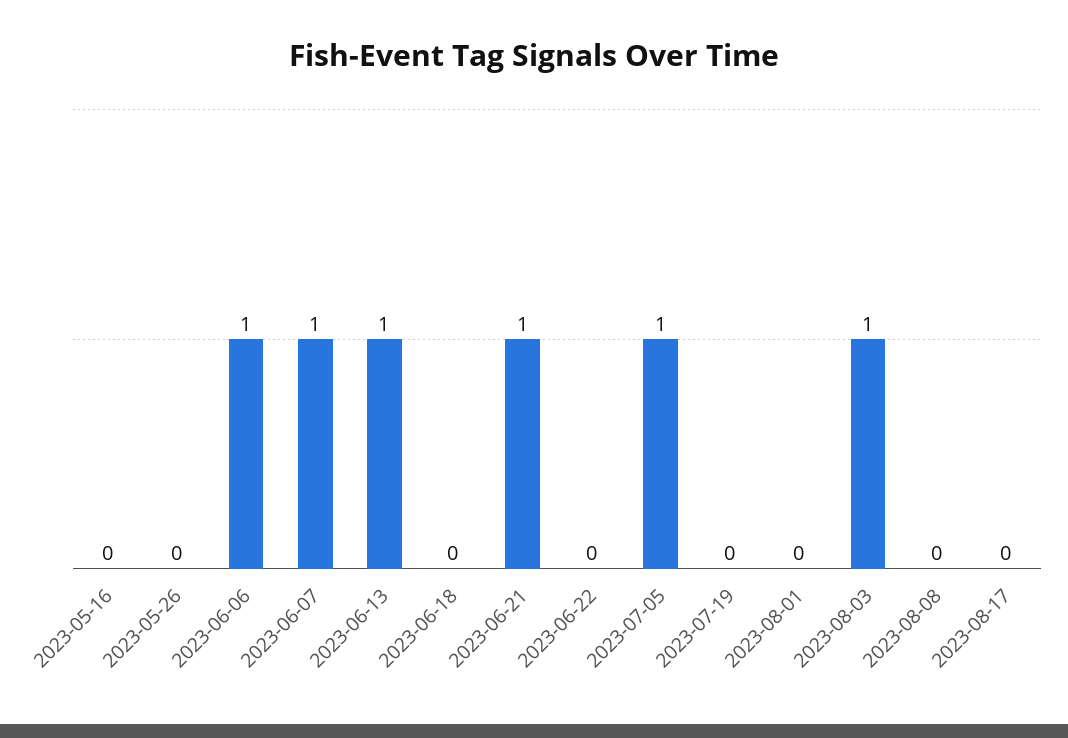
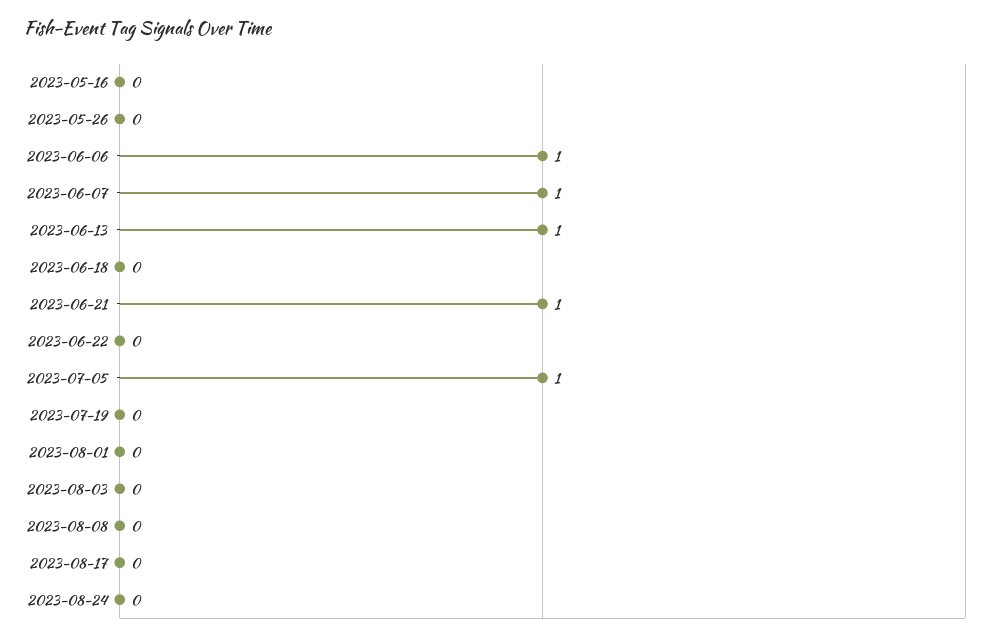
2023-08-03: 1 -> 0
2023-08-24: none -> 0

